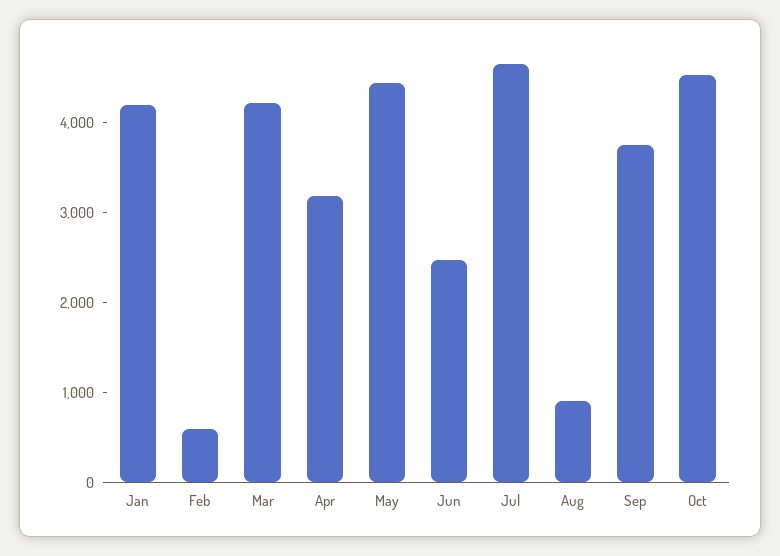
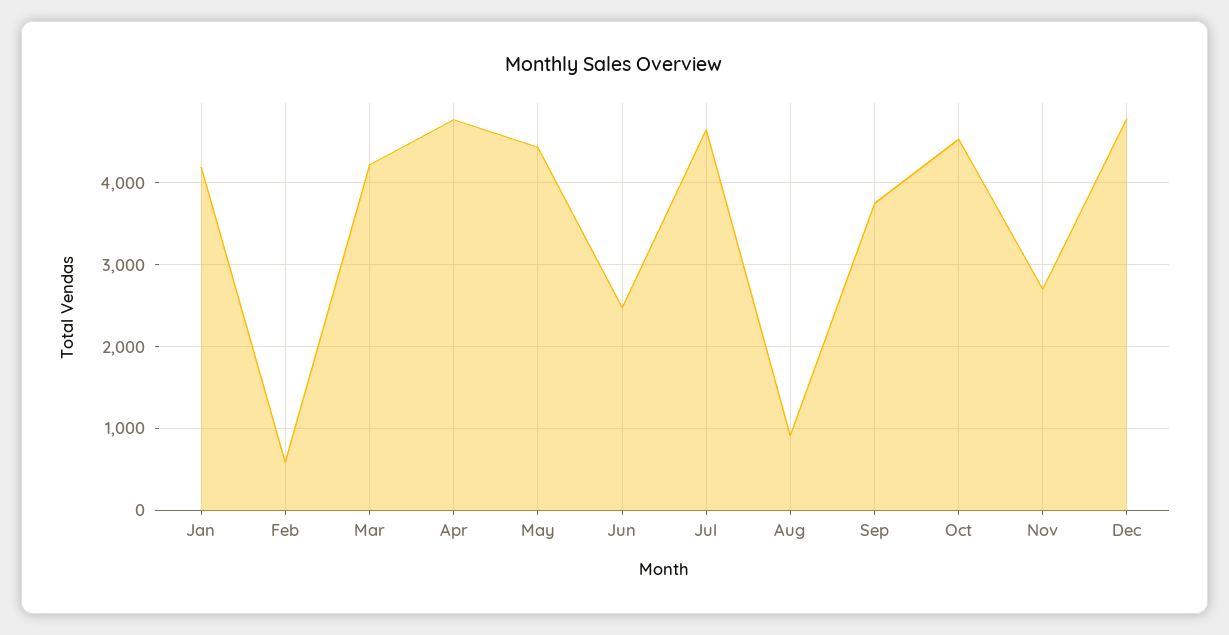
Apr: 3200 -> 4800
Nov: none -> 2700
Dec: none -> 4800

